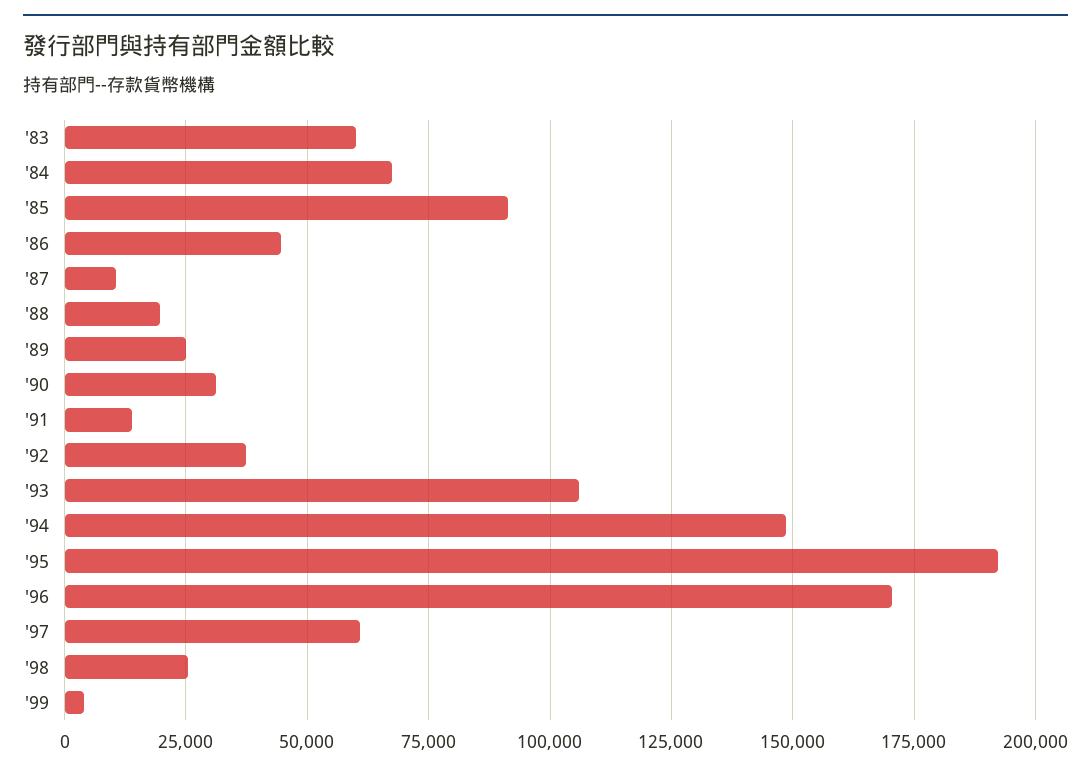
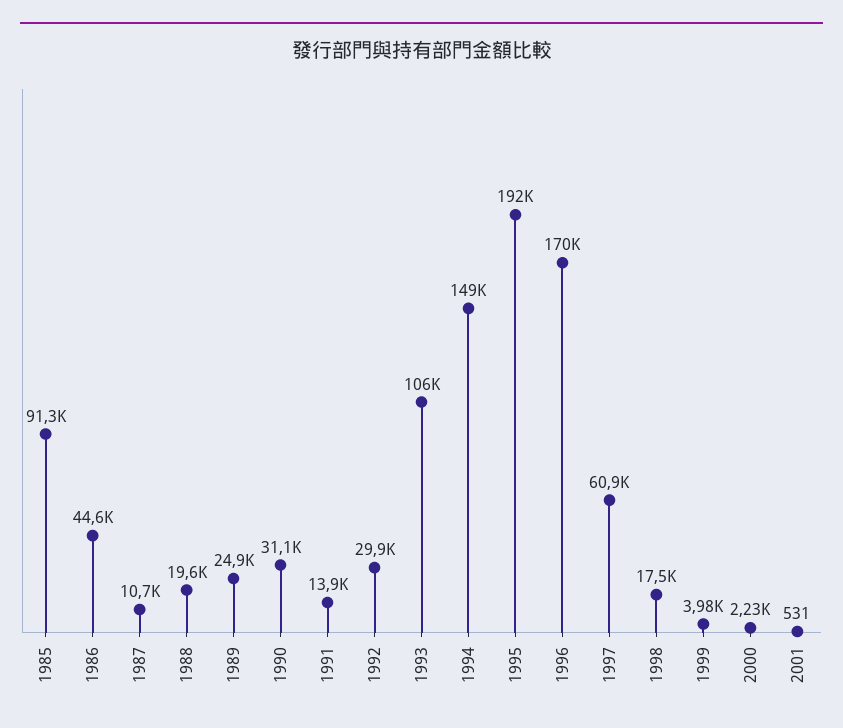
'83: 60000 -> none
'84: 67500 -> none
'92: 37500 -> 29900
'98: 25000 -> 17500
2000: none -> 2230
2001: none -> 531

